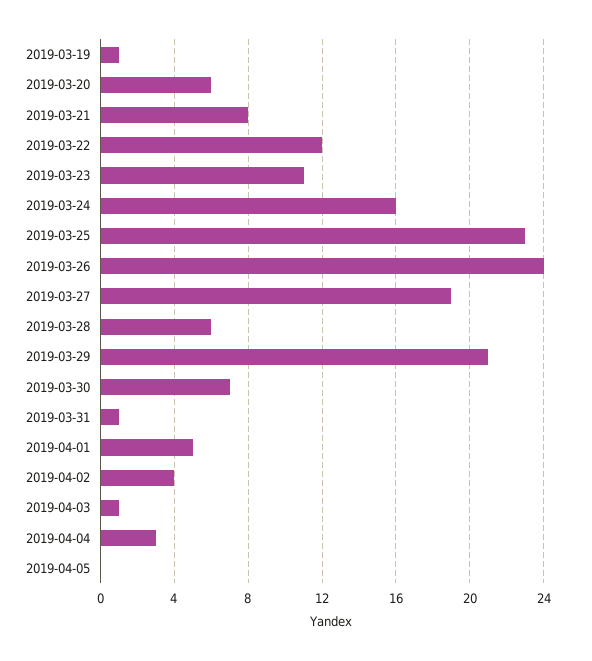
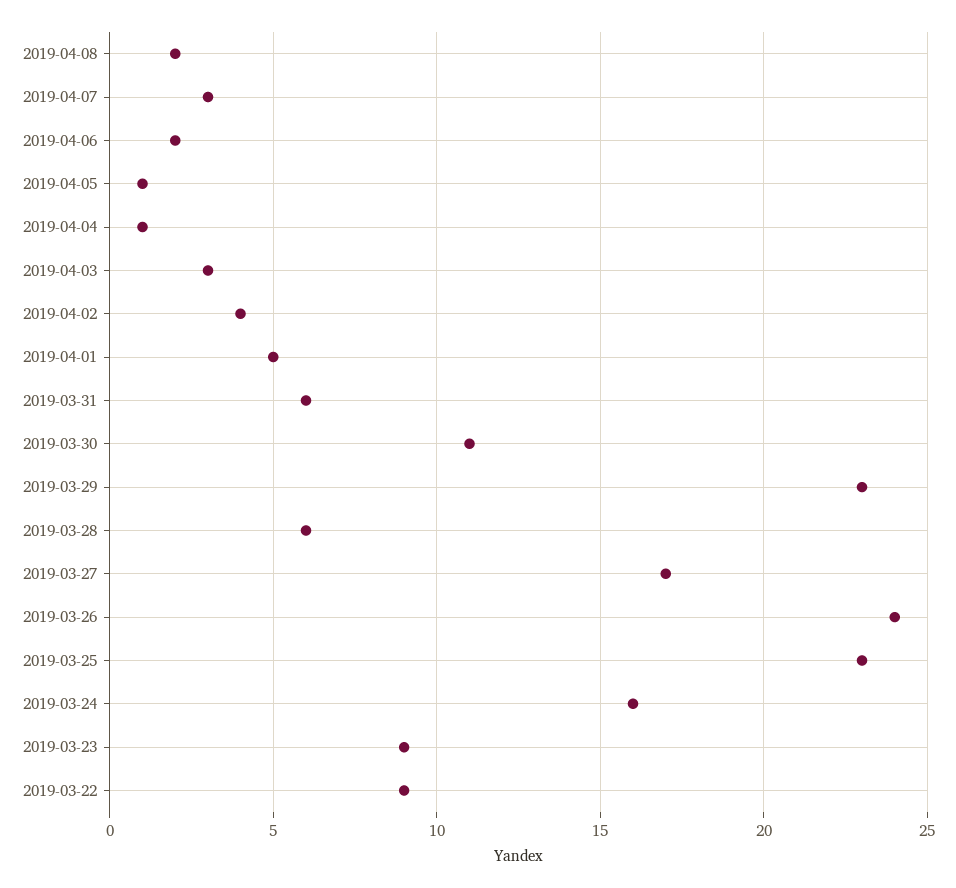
2019-03-19: 1 -> none
2019-03-20: 6 -> none
2019-03-21: 8 -> none
2019-03-22: 12 -> 9
2019-03-23: 11 -> 9
2019-03-27: 19 -> 17
2019-03-29: 21 -> 23
2019-03-30: 7 -> 11
2019-03-31: 1 -> 6
2019-04-03: 1 -> 3
2019-04-04: 3 -> 1
2019-04-05: 0 -> 1
2019-04-08: none -> 2
2019-04-07: none -> 3
2019-04-06: none -> 2

